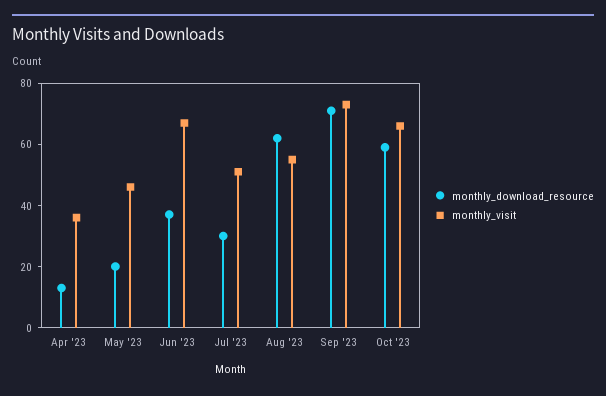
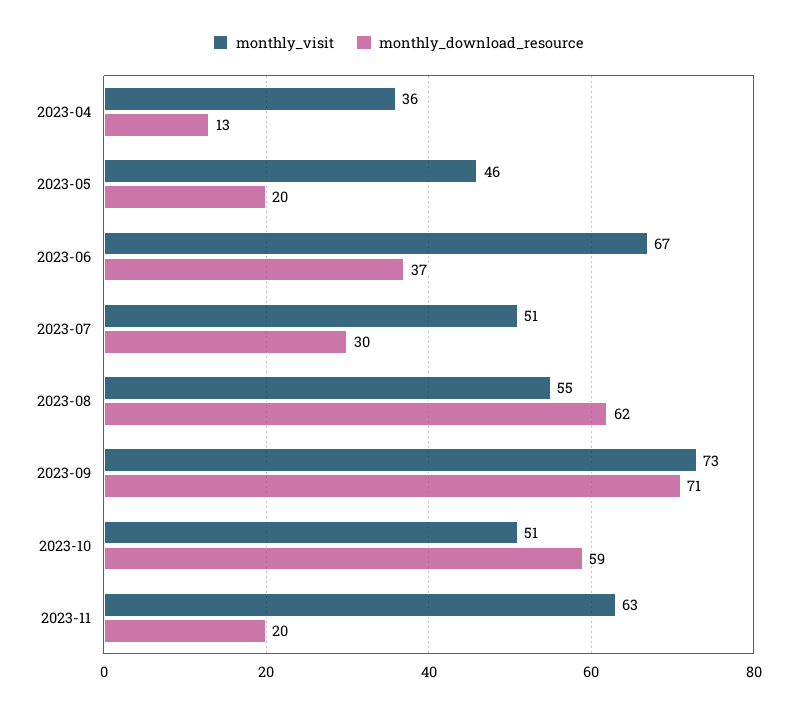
monthly_visit, Oct '23: 65 -> 51
monthly_visit, 2023-11: none -> 63
monthly_download_resource, 2023-11: none -> 20

